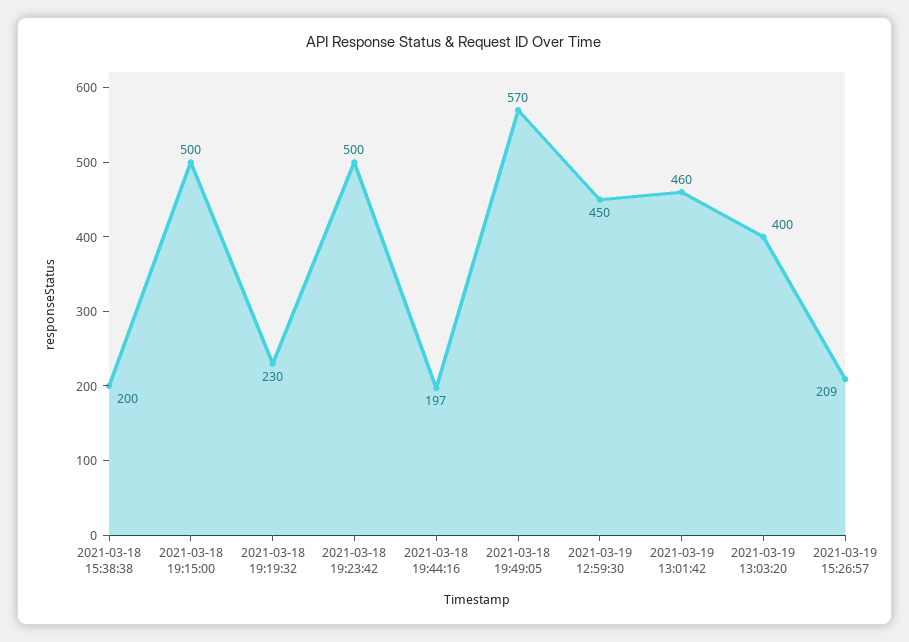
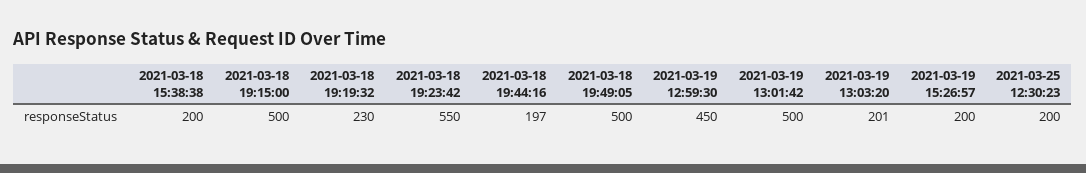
2021-03-18 19:23:42: 500 -> 550
2021-03-18 19:49:05: 570 -> 500
2021-03-19 13:01:42: 460 -> 500
2021-03-19 13:03:20: 400 -> 201
2021-03-19 15:26:57: 209 -> 200
2021-03-25 12:30:23: none -> 200

